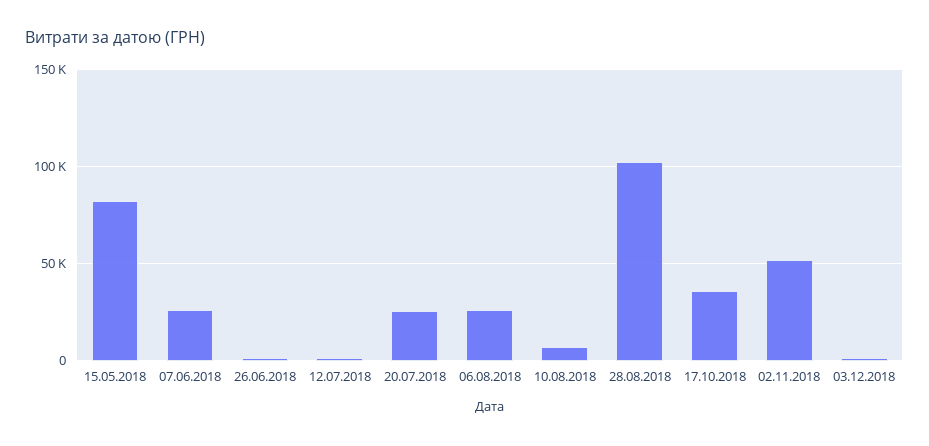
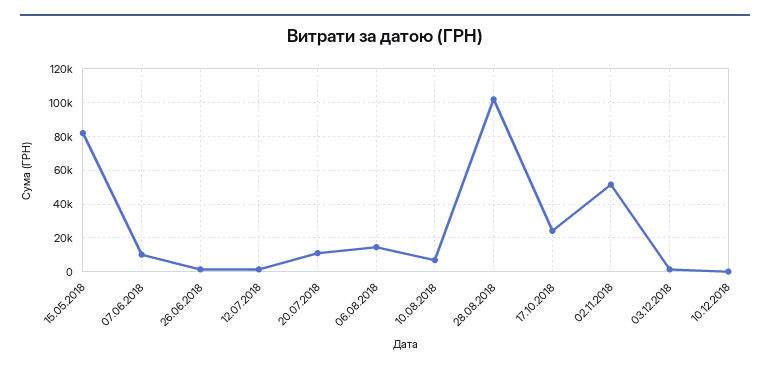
07.06.2018: 25000 -> 10000
20.07.2018: 25000 -> 10000
06.08.2018: 25000 -> 15000
17.10.2018: 35000 -> 25000
10.12.2018: none -> 0

